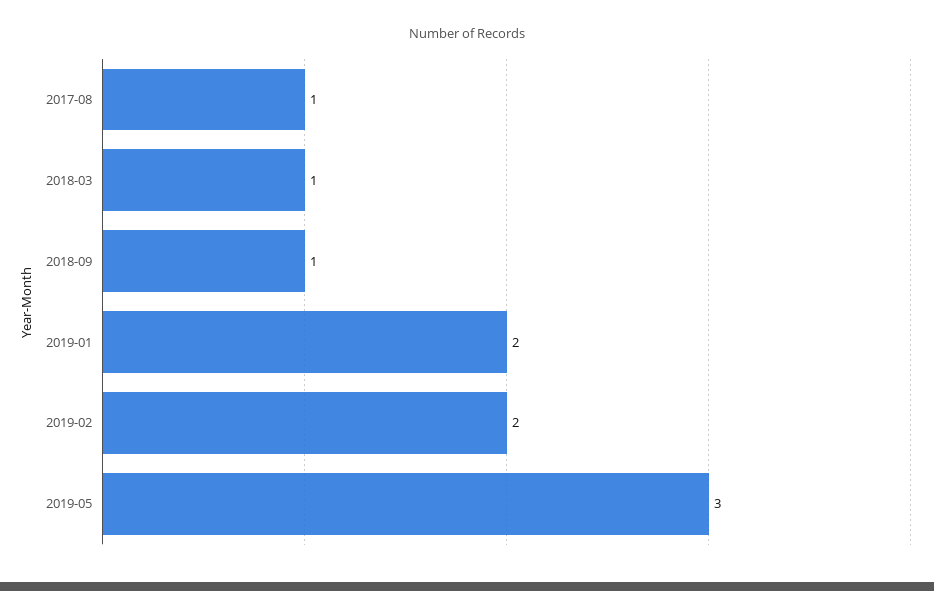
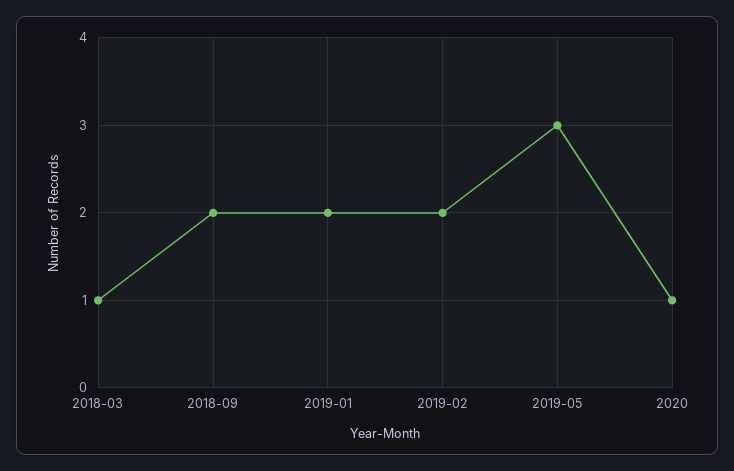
2017-08: 1 -> none
2018-09: 1 -> 2
2020: none -> 1

